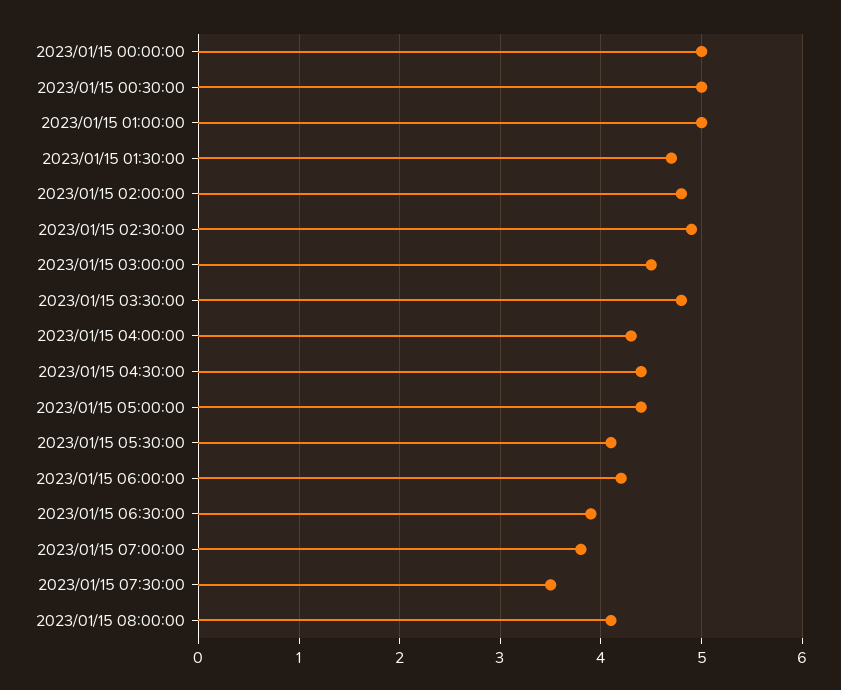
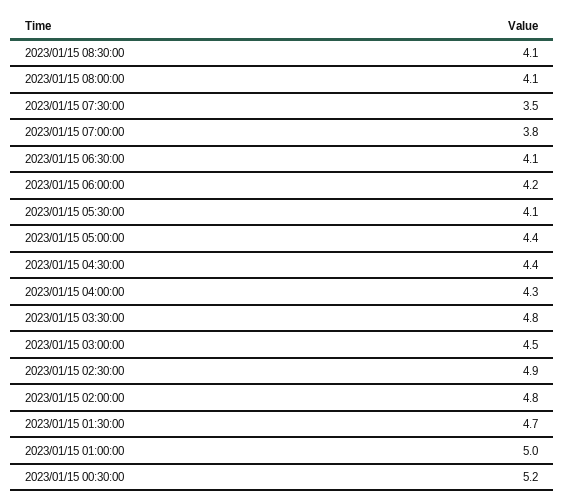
2023/01/15 00:00:00: 5 -> none
2023/01/15 00:30:00: 5 -> 5.2
2023/01/15 06:30:00: 3.9 -> 4.1
2023/01/15 08:30:00: none -> 4.1

